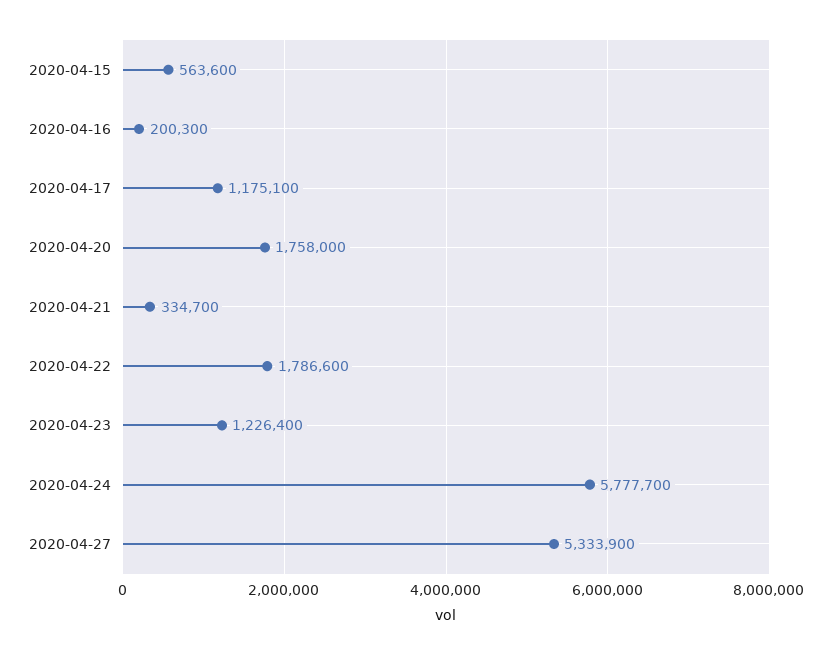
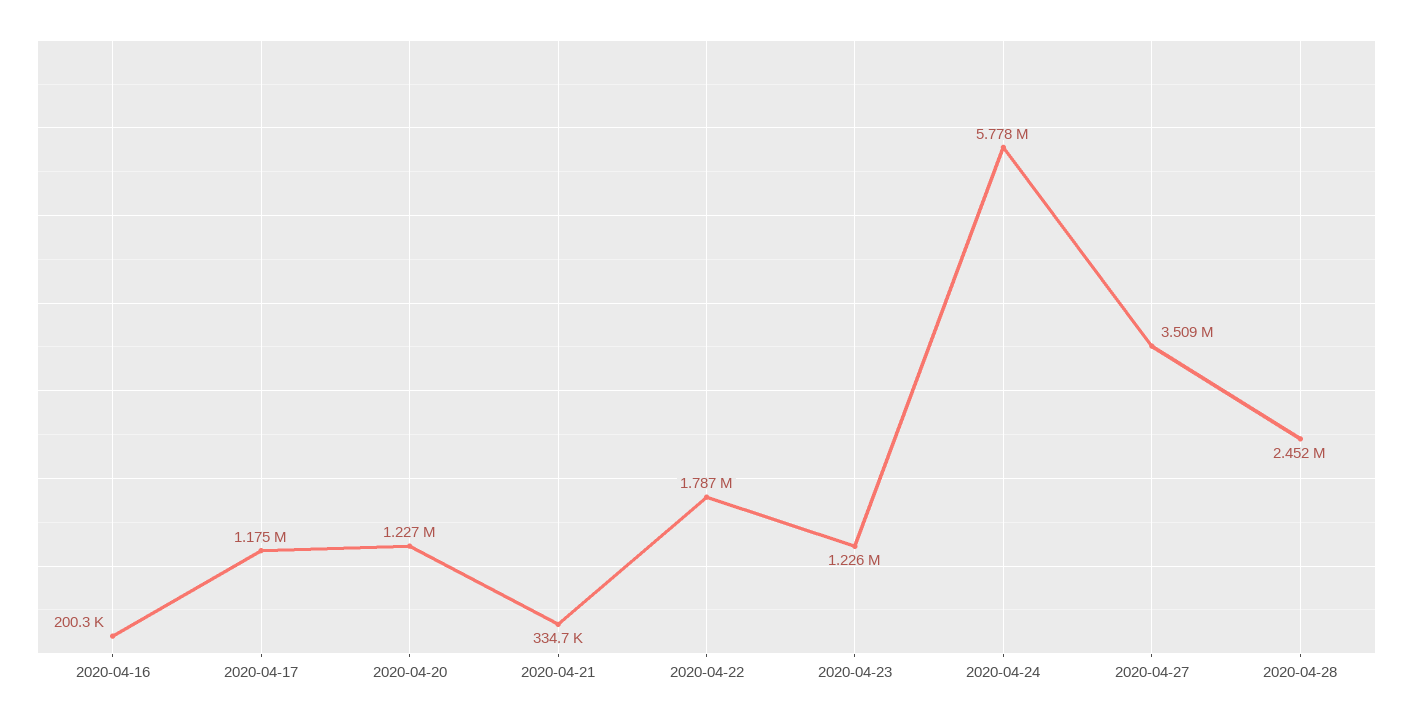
2020-04-15: 563600 -> none
2020-04-20: 1758000 -> 1227000
2020-04-27: 5333900 -> 3509000
2020-04-28: none -> 2452000

